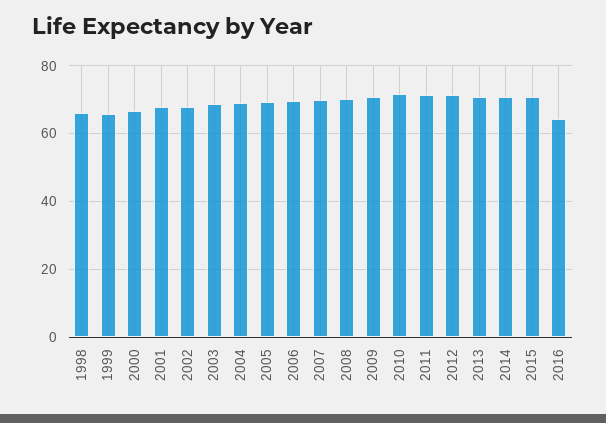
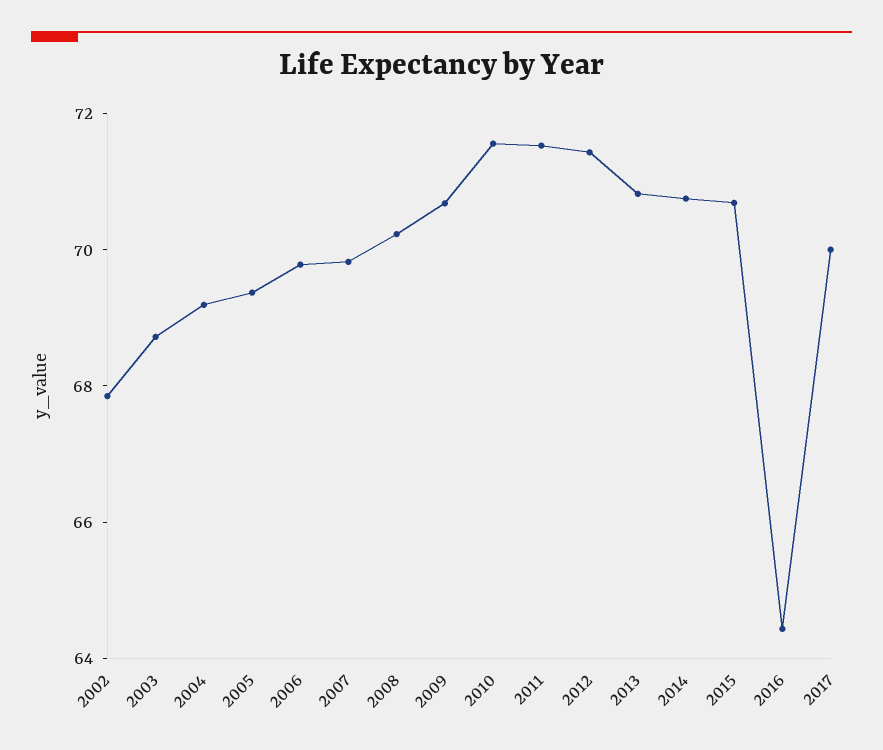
1998: 66 -> none
1999: 66 -> none
2000: 66 -> none
2001: 68 -> none
2017: none -> 70

